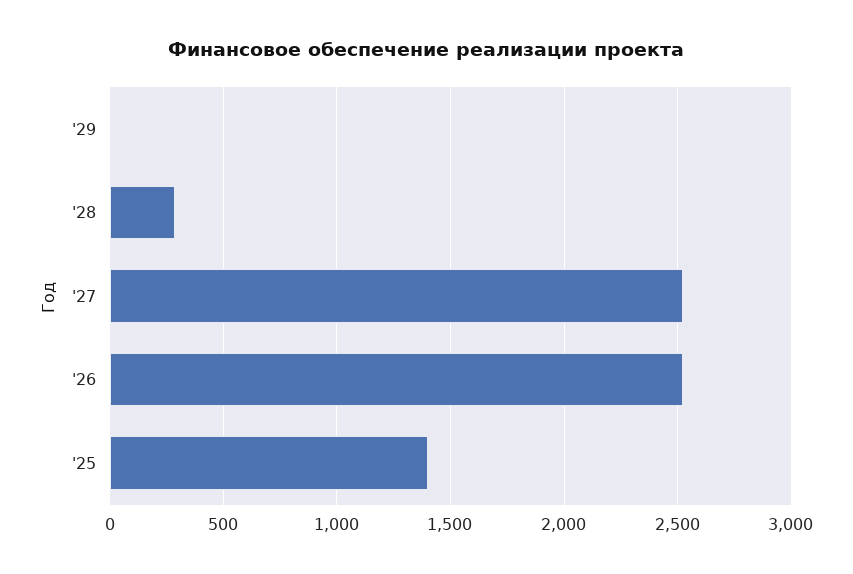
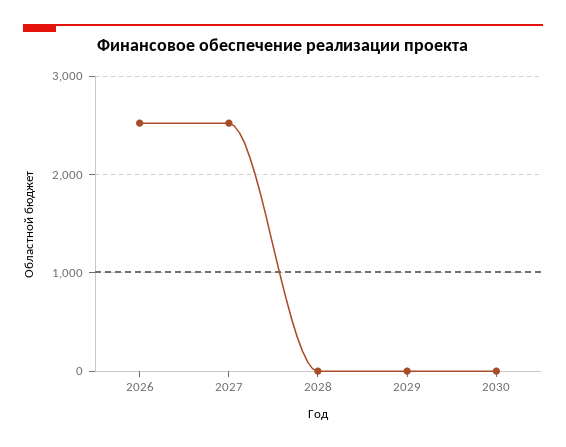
'28: 300 -> 0
'25: 1400 -> none
2030: none -> 0

